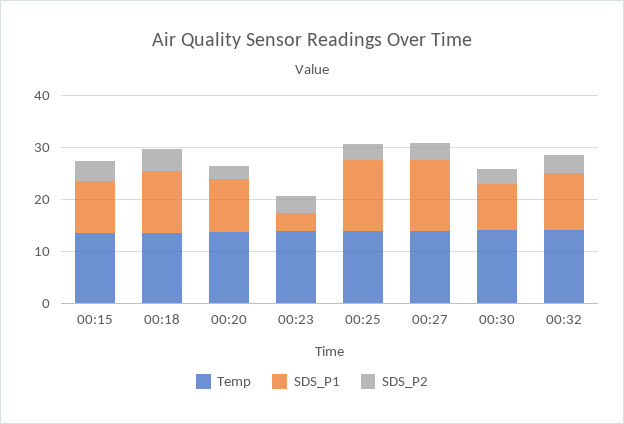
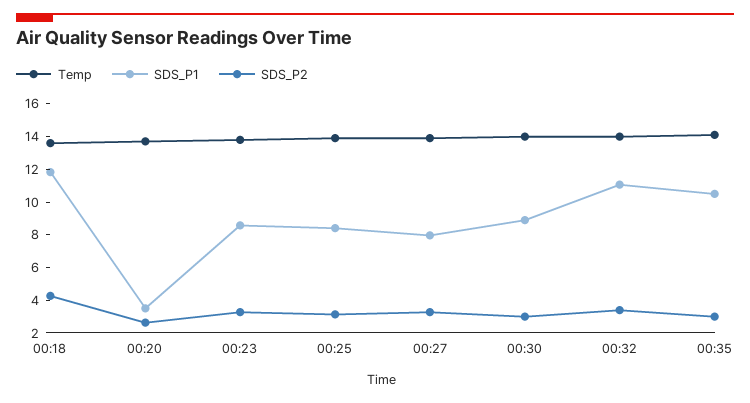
Temp, 00:15: 14 -> none
SDS_P1, 00:15: 10 -> none
SDS_P2, 00:15: 4 -> none
SDS_P1, 00:20: 10 -> 3.5
SDS_P1, 00:23: 4 -> 8.5
SDS_P1, 00:25: 14 -> 8.5
SDS_P1, 00:27: 14 -> 8
Temp, 00:35: none -> 14
SDS_P1, 00:35: none -> 10.5
SDS_P2, 00:35: none -> 3

